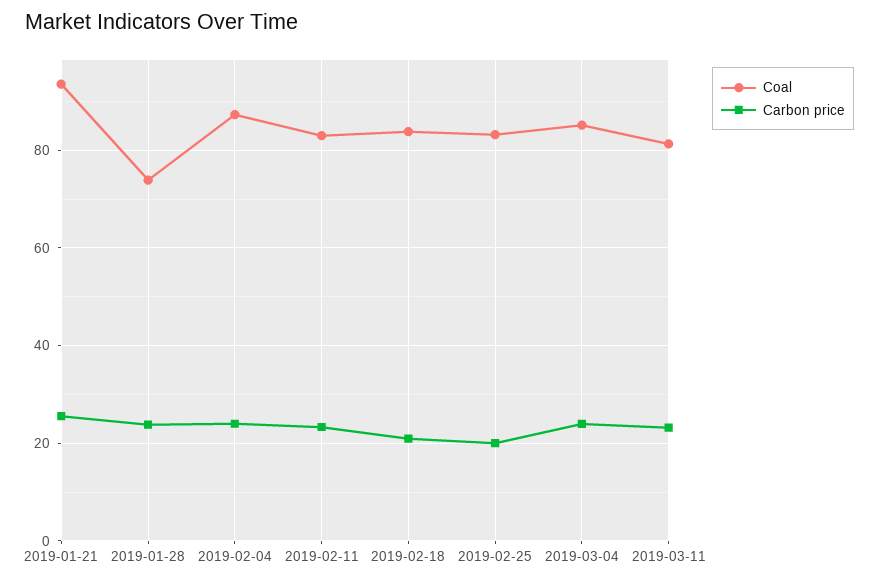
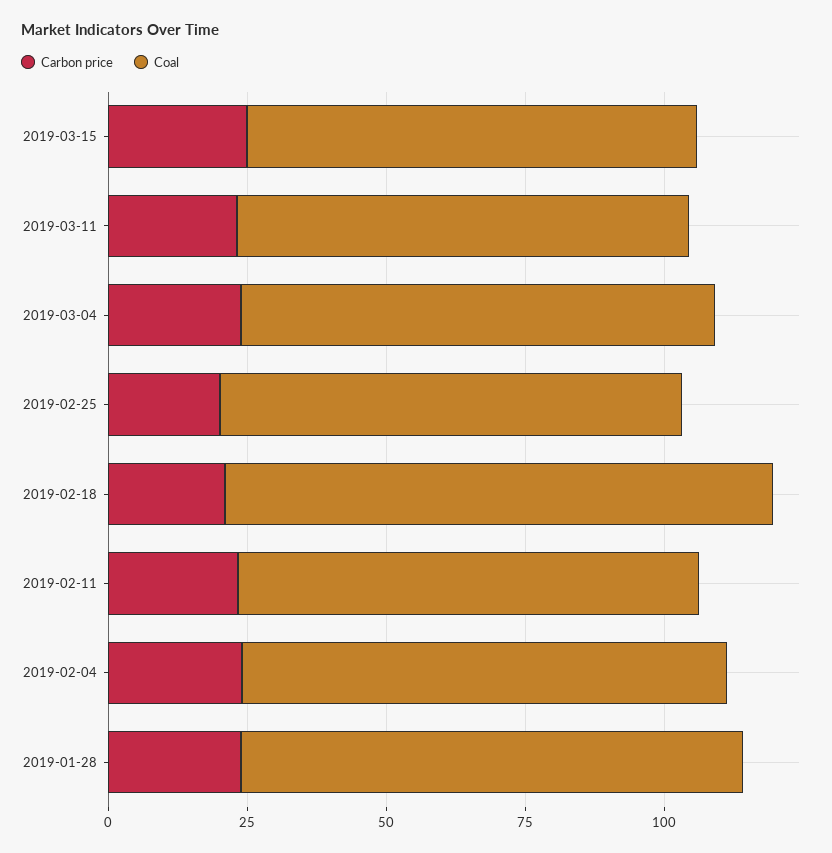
Coal, 2019-01-21: 94 -> none
Carbon price, 2019-01-21: 26 -> none
Coal, 2019-01-28: 74 -> 90
Coal, 2019-02-18: 84 -> 100
Carbon price, 2019-03-15: none -> 25
Coal, 2019-03-15: none -> 80

